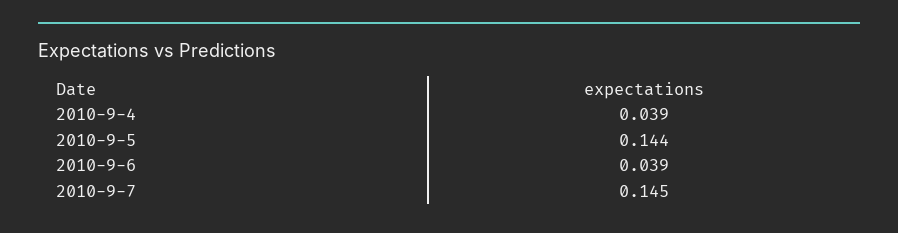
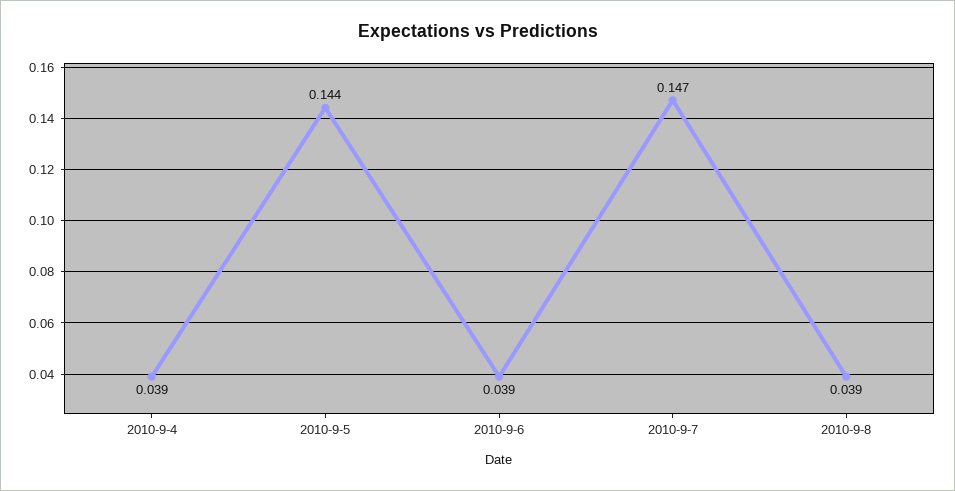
2010-9-7: 0.145 -> 0.147
2010-9-8: none -> 0.039

